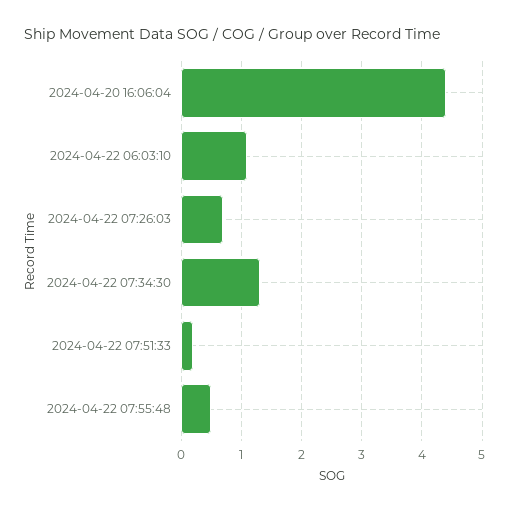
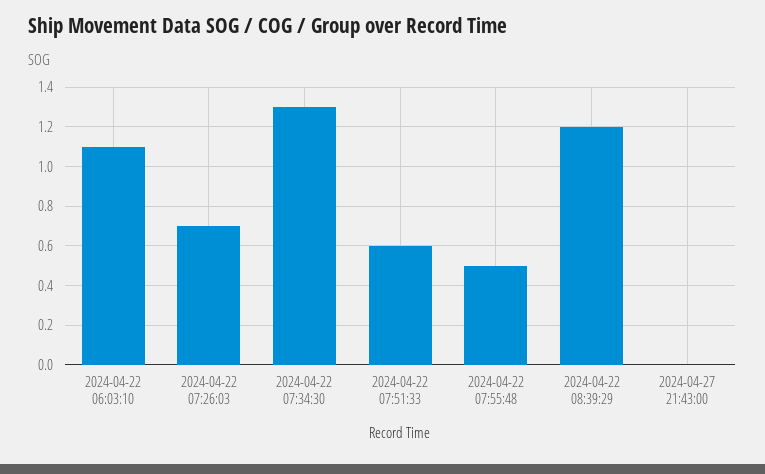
2024-04-20 16:06:04: 4.4 -> none
2024-04-22 07:51:33: 0.2 -> 0.6
2024-04-22 08:39:29: none -> 1.2
2024-04-27 21:43:00: none -> 0

